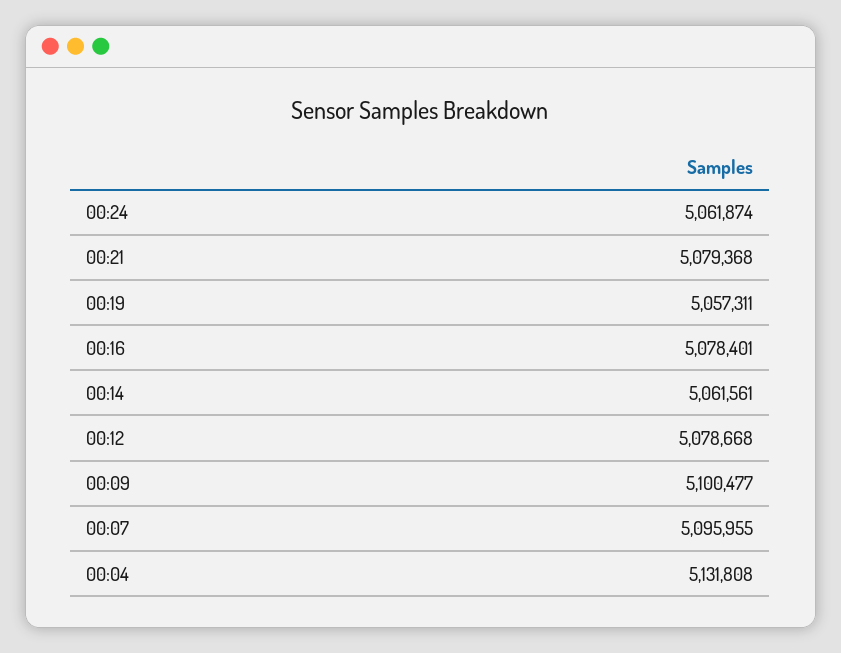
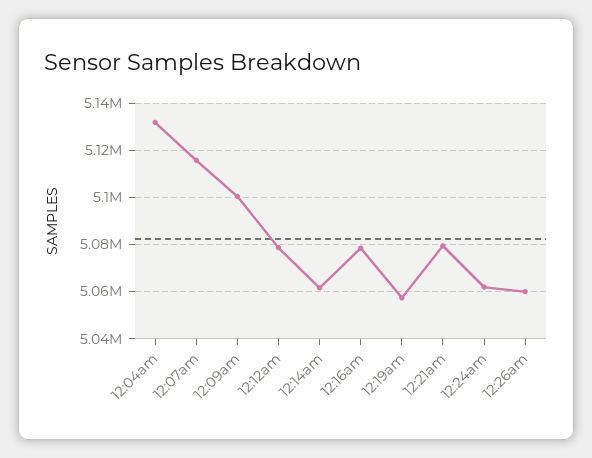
00:07: 5095955 -> 5115000
12:26am: none -> 5060000

